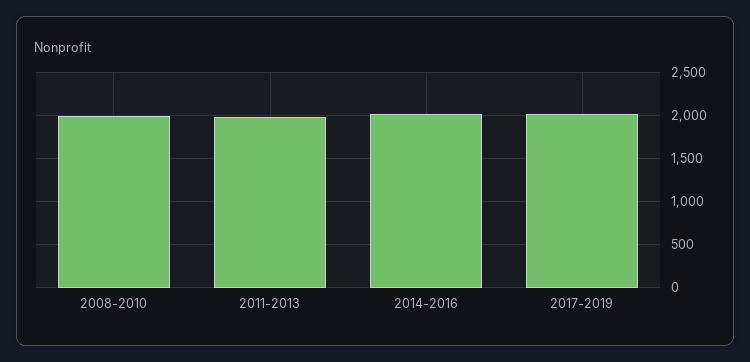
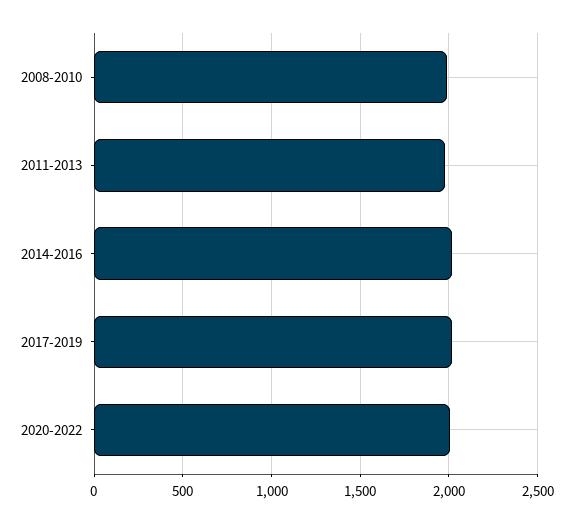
2020-2022: none -> 2000

